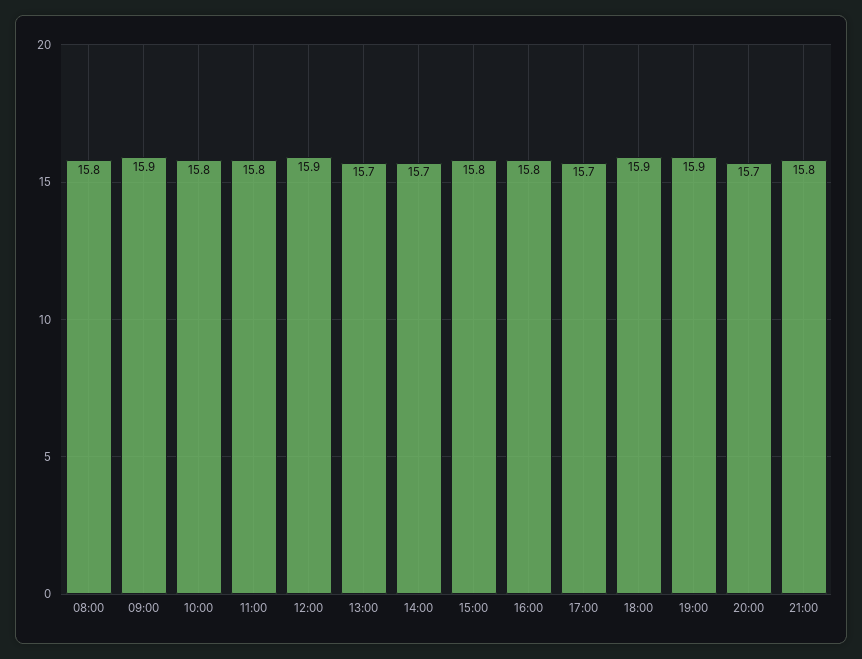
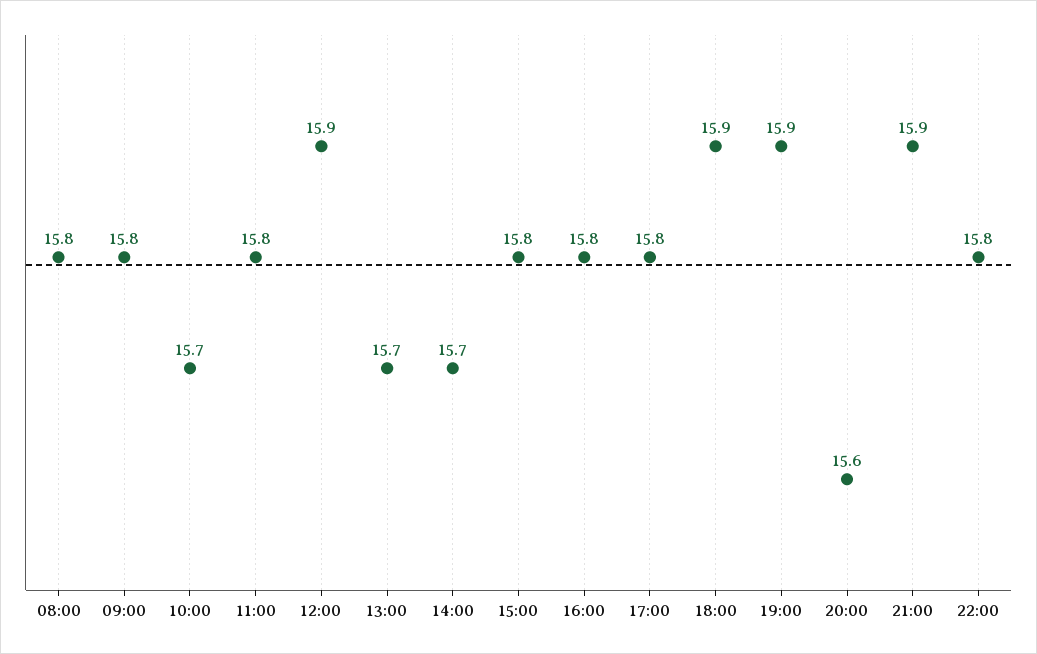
09:00: 15.9 -> 15.8
10:00: 15.8 -> 15.7
17:00: 15.7 -> 15.8
20:00: 15.7 -> 15.6
21:00: 15.8 -> 15.9
22:00: none -> 15.8

